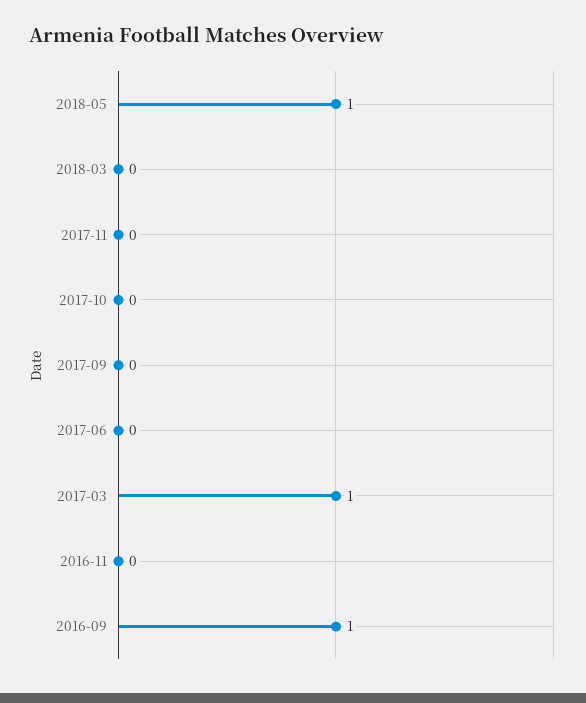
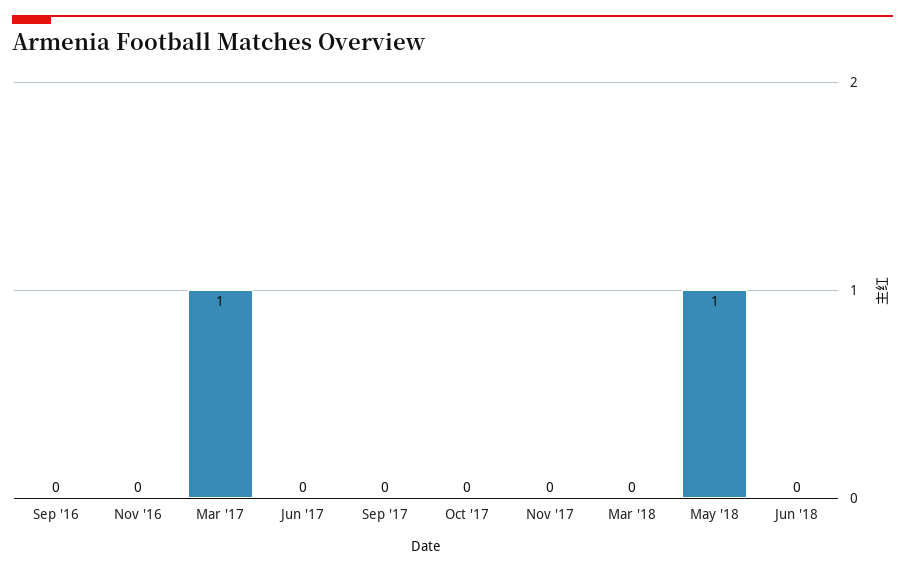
2016-09: 1 -> 0
Jun '18: none -> 0

